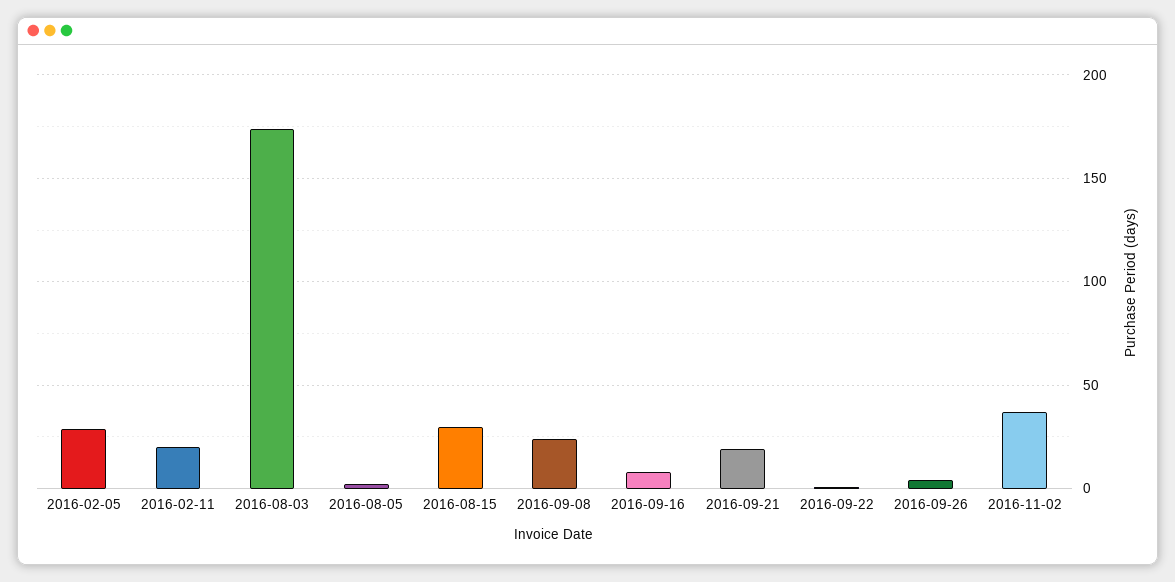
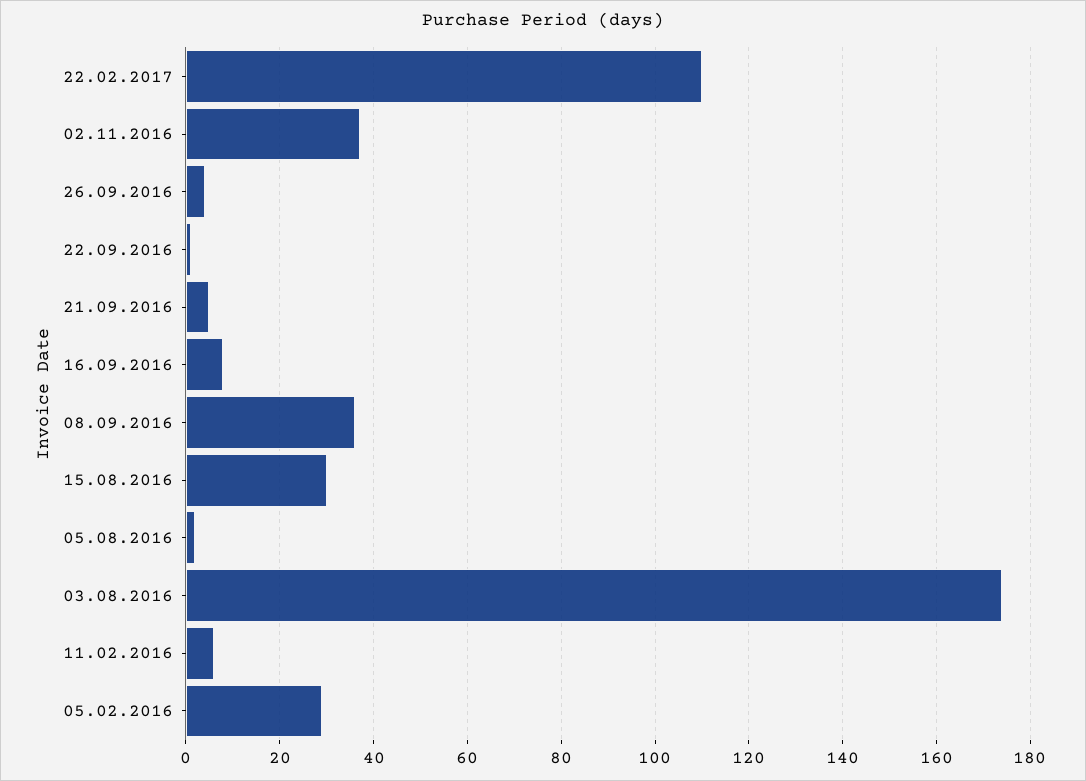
2016-02-11: 20 -> 5
2016-09-08: 25 -> 35
2016-09-21: 20 -> 5
22.02.2017: none -> 110

